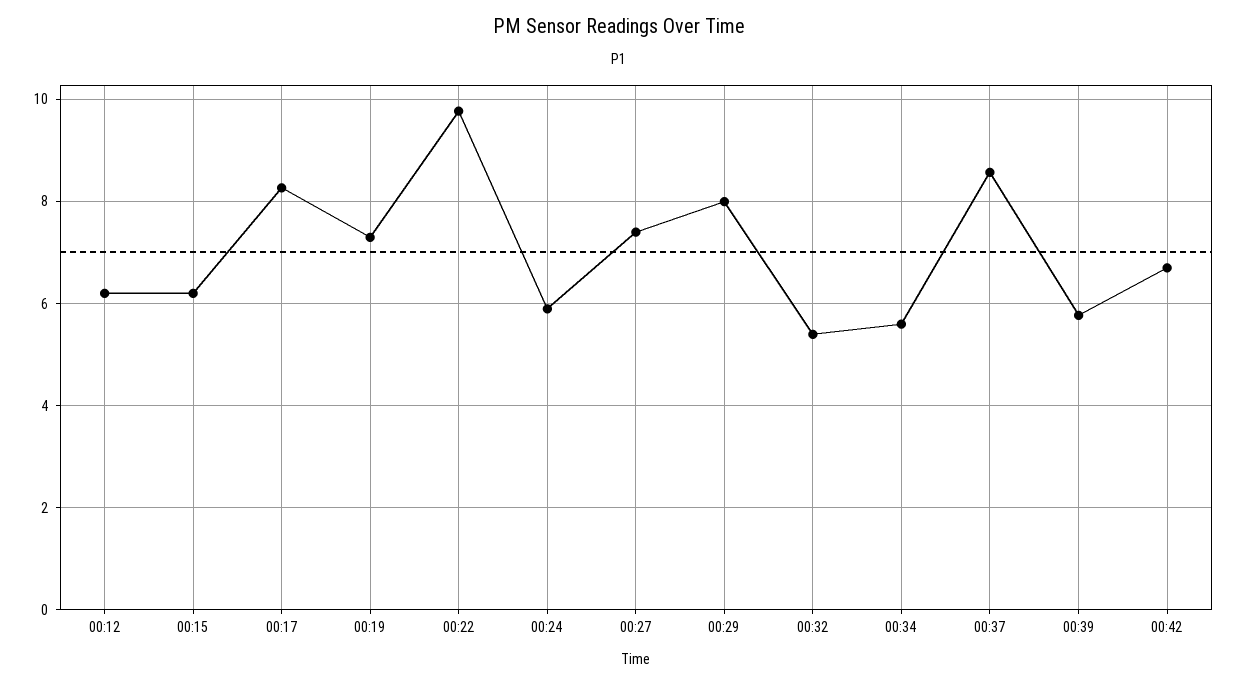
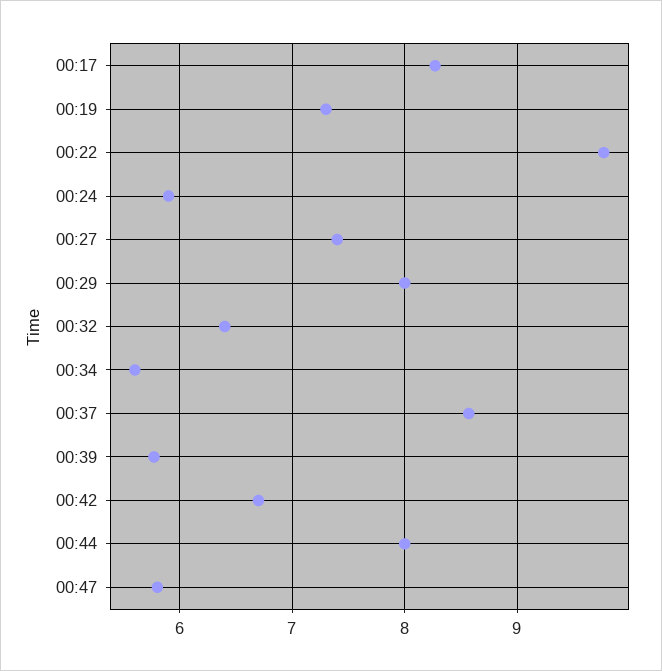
00:12: 6.2 -> none
00:15: 6.2 -> none
00:32: 5.4 -> 6.4
00:44: none -> 8
00:47: none -> 5.8

